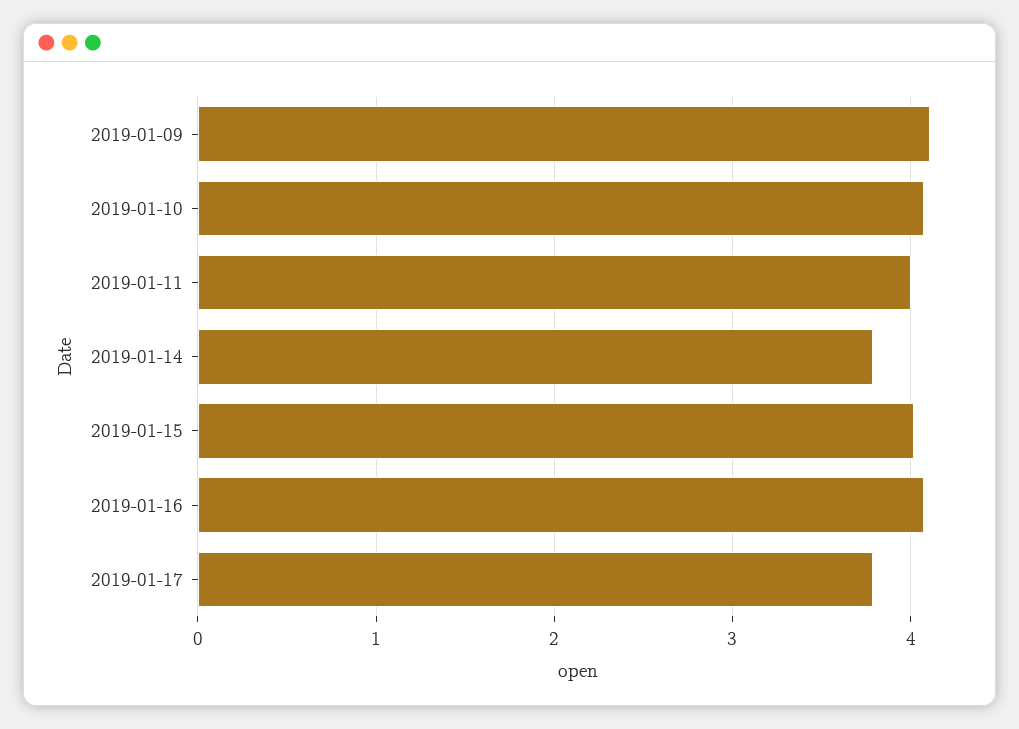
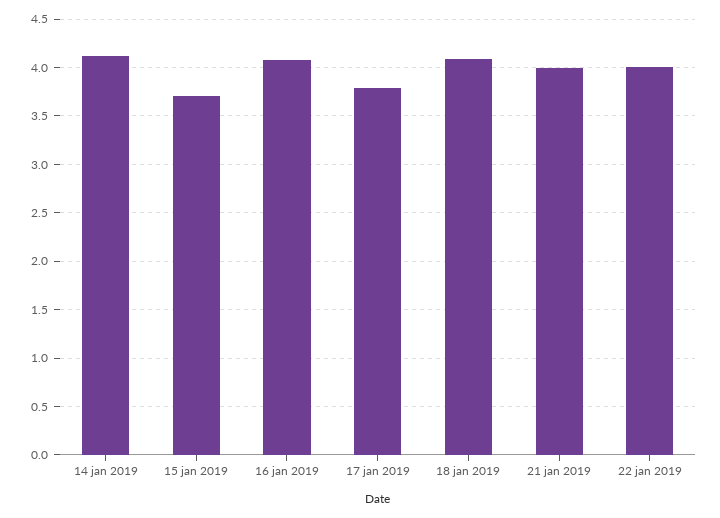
2019-01-09: 4.1 -> none
2019-01-10: 4.1 -> none
2019-01-11: 4 -> none
2019-01-14: 3.8 -> 4.1
2019-01-15: 4 -> 3.7
18 jan 2019: none -> 4.1
21 jan 2019: none -> 4
22 jan 2019: none -> 4

